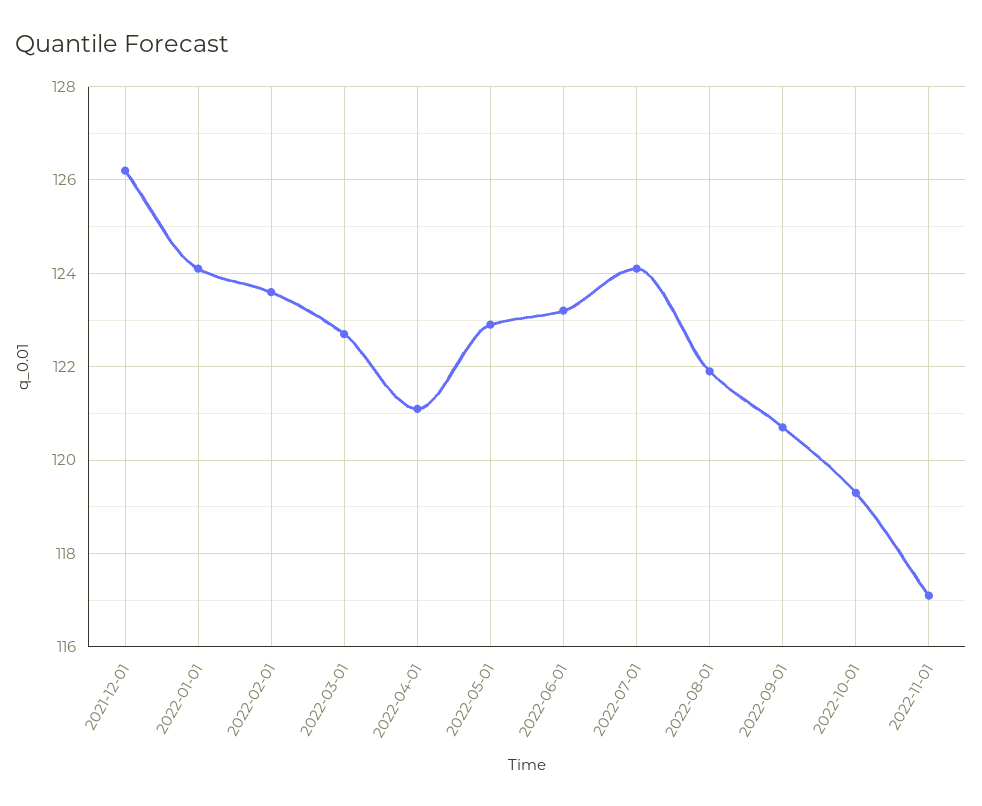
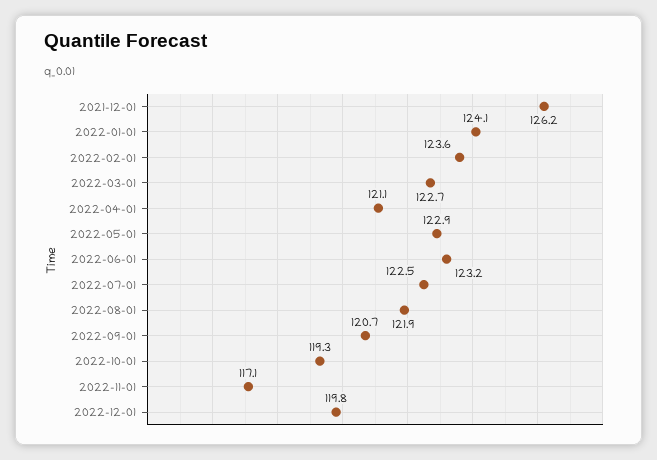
2022-07-01: 124 -> 122.5
2022-12-01: none -> 119.8

